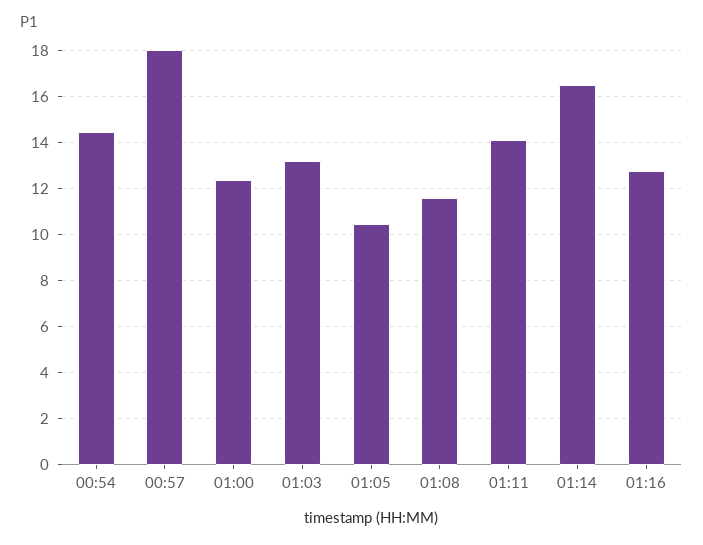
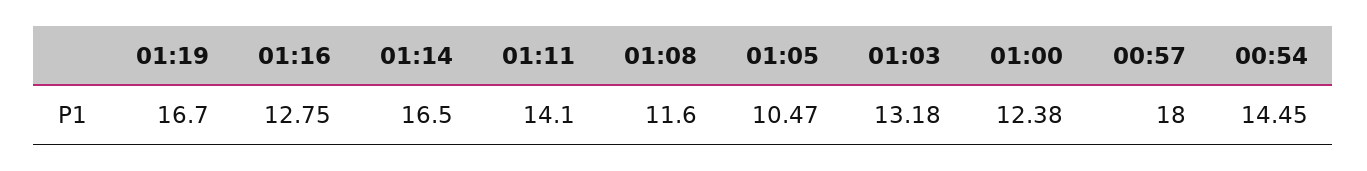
01:19: none -> 16.7

